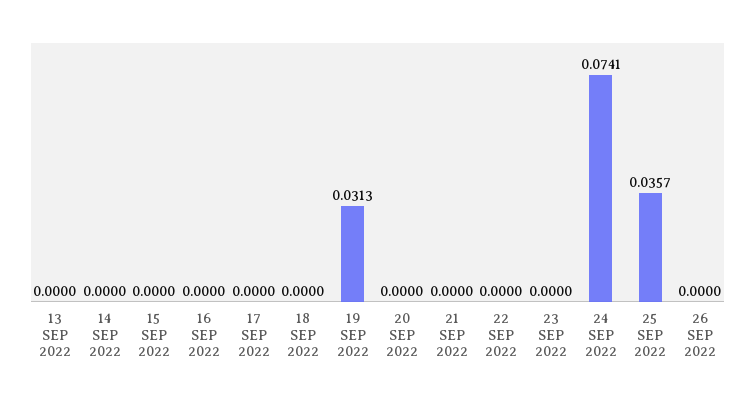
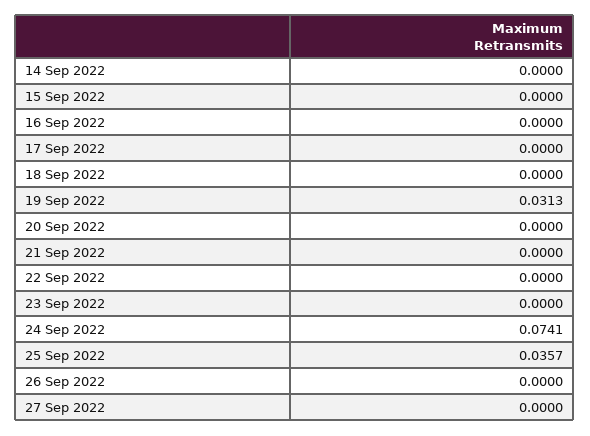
13 SEP 2022: 0 -> none
27 Sep 2022: none -> 0

